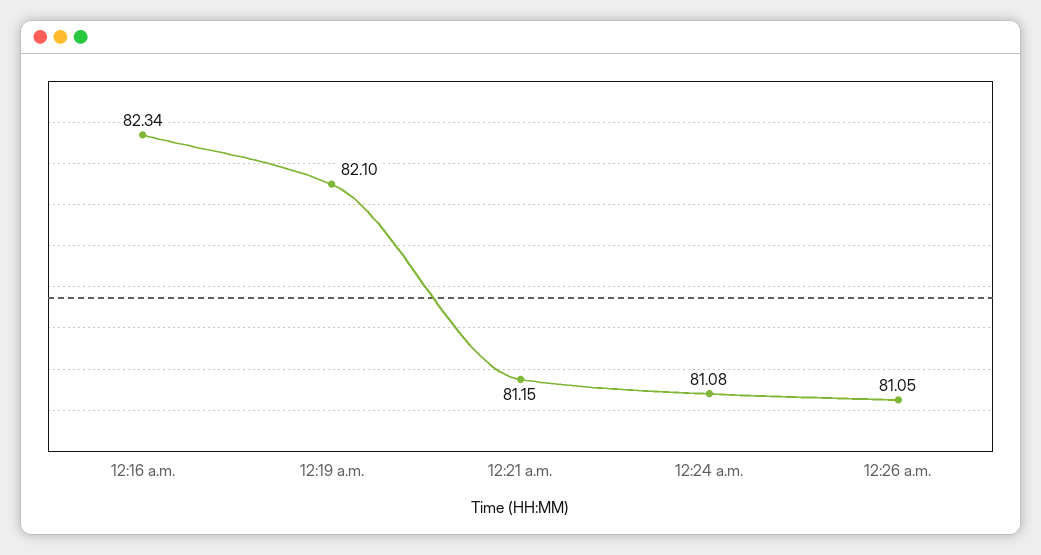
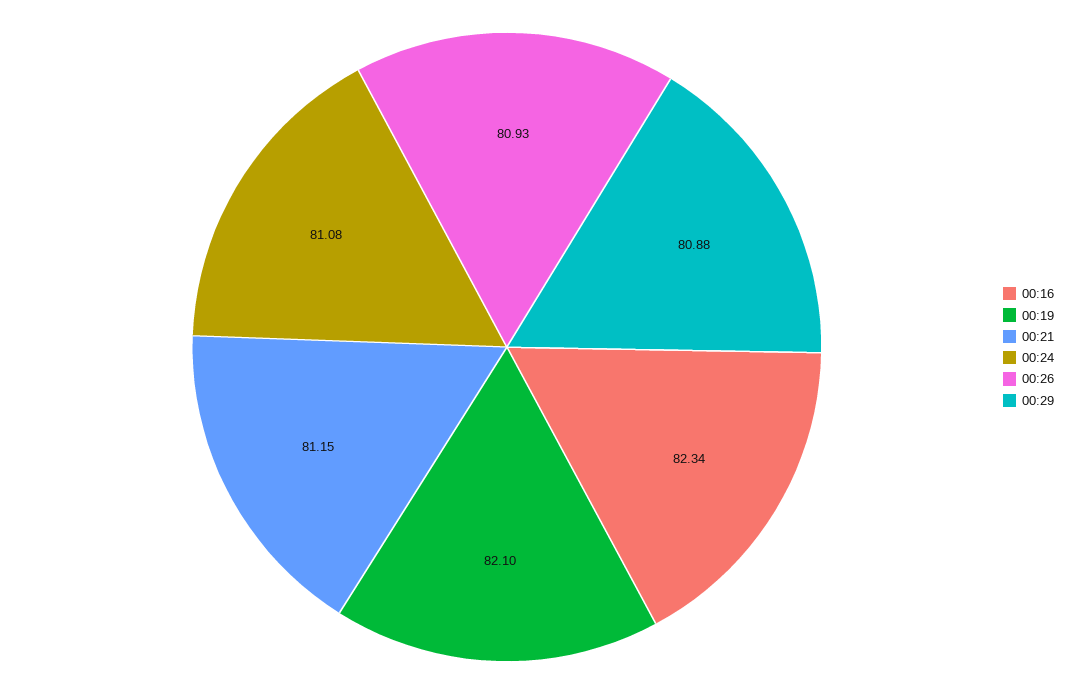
12:26 a.m.: 81.05 -> 80.93
00:29: none -> 80.88

